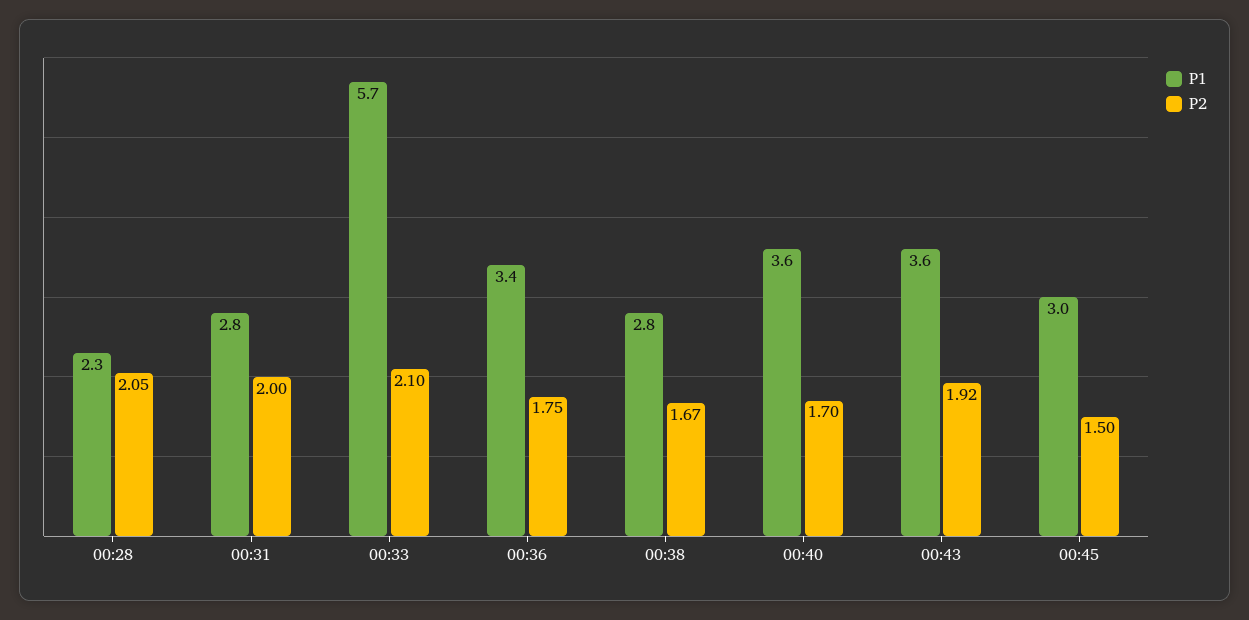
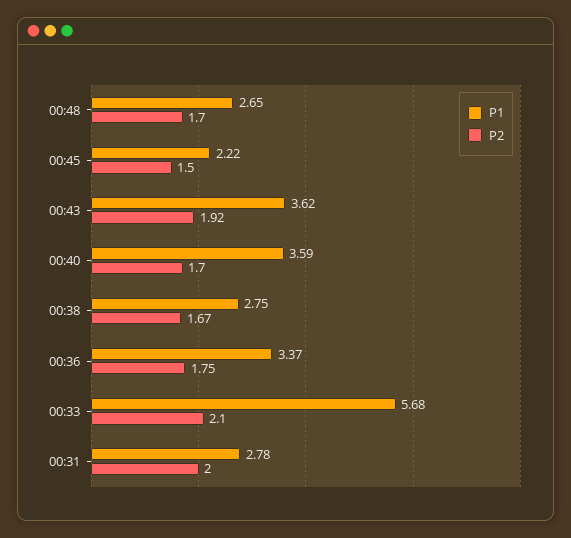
P1, 00:28: 2.3 -> none
P2, 00:28: 2.05 -> none
P1, 00:45: 3 -> 2.22
P1, 00:48: none -> 2.65
P2, 00:48: none -> 1.7

